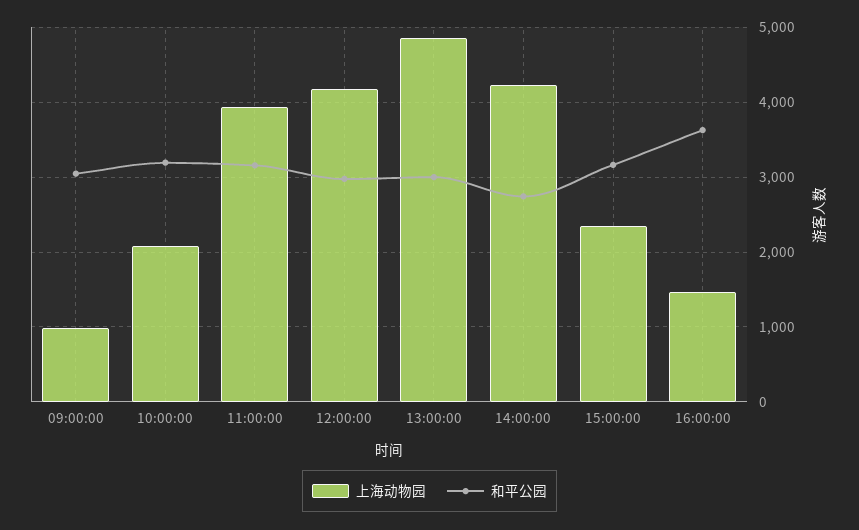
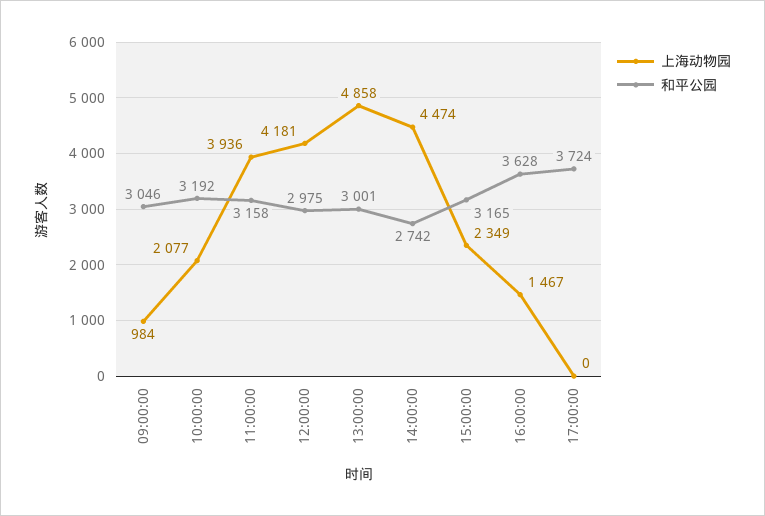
上海动物园, 14:00:00: 4200 -> 4474
上海动物园, 17:00:00: none -> 0
和平公园, 17:00:00: none -> 3724

